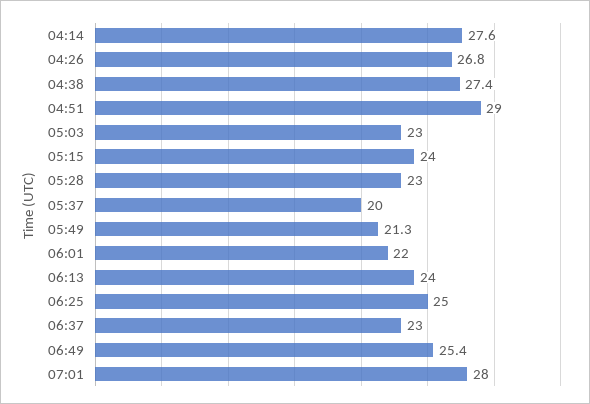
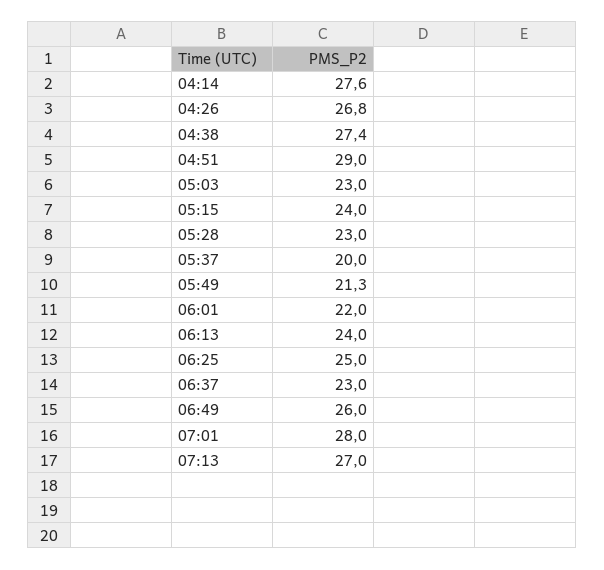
06:49: 25.4 -> 26
07:13: none -> 27

